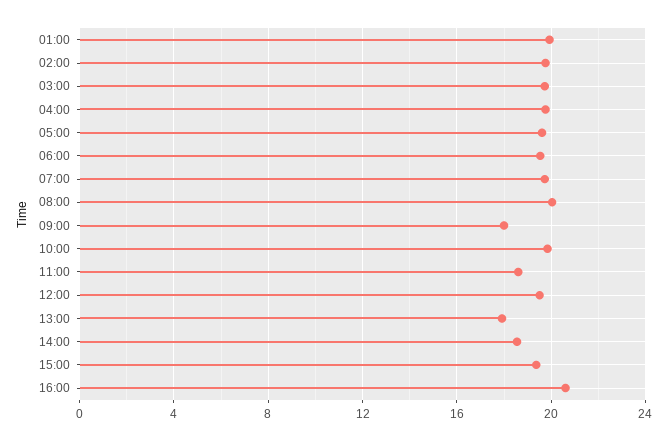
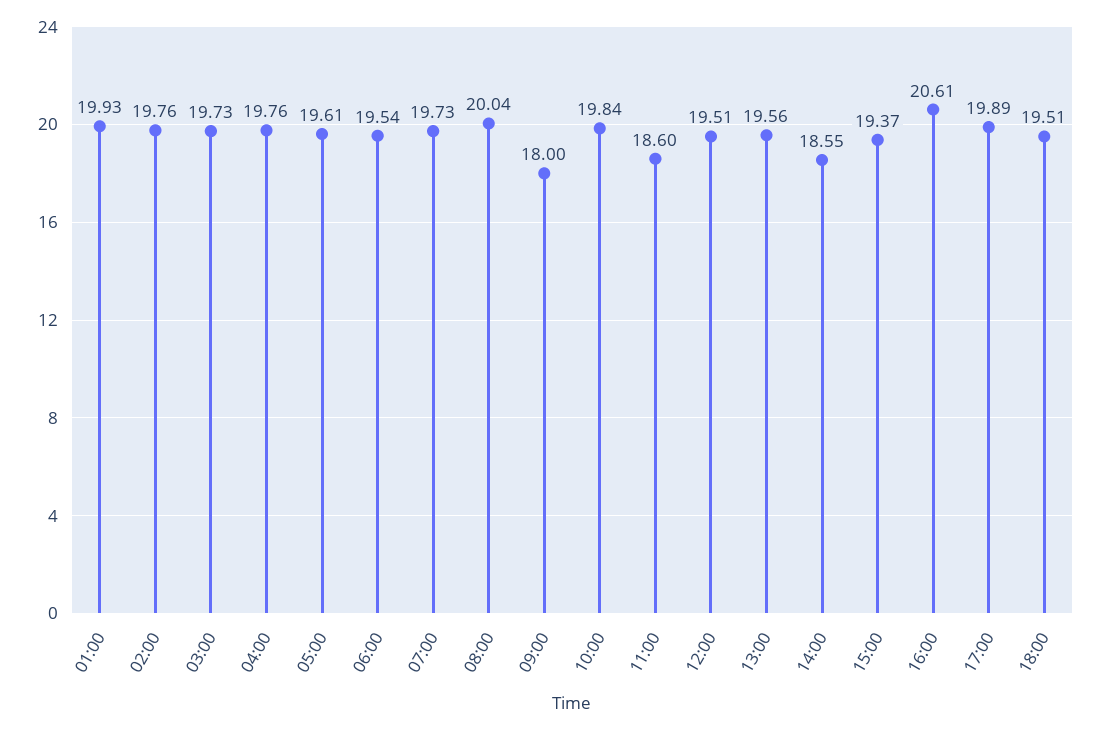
13:00: 18 -> 19.56
17:00: none -> 19.89
18:00: none -> 19.51

